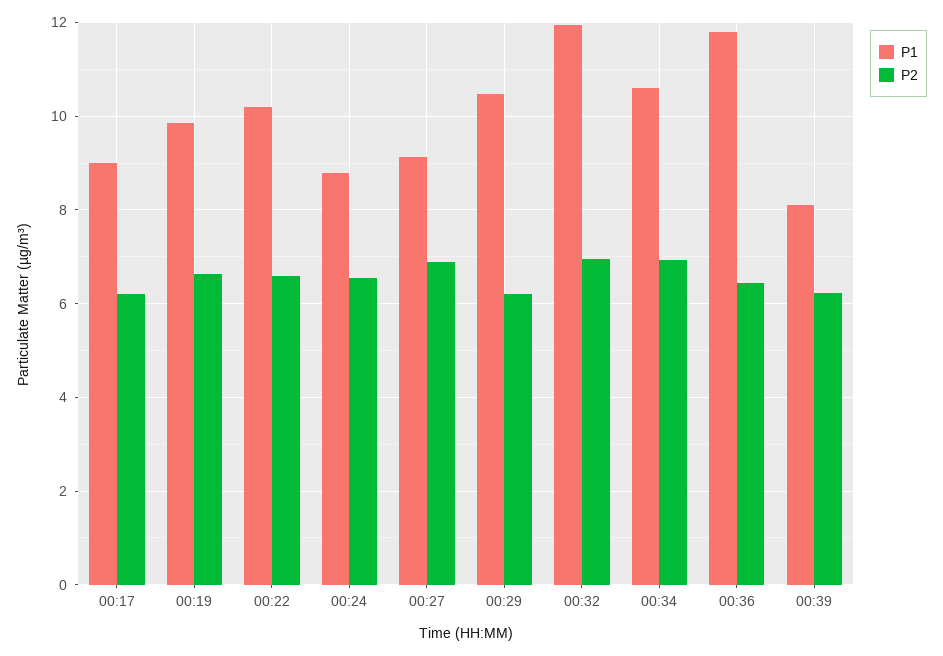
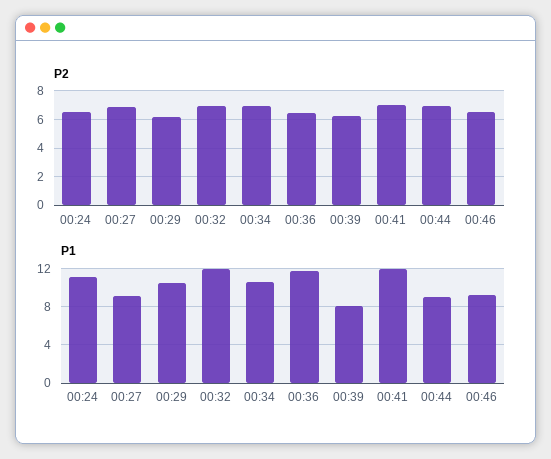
P1, 00:17: 9 -> none
P2, 00:17: 6.2 -> none
P1, 00:19: 9.8 -> none
P2, 00:19: 6.6 -> none
P1, 00:22: 10.2 -> none
P2, 00:22: 6.6 -> none
P1, 00:24: 8.8 -> 11
P2, 00:41: none -> 7
P2, 00:44: none -> 7
P2, 00:46: none -> 6.5
P1, 00:41: none -> 12
P1, 00:44: none -> 9
P1, 00:46: none -> 9

